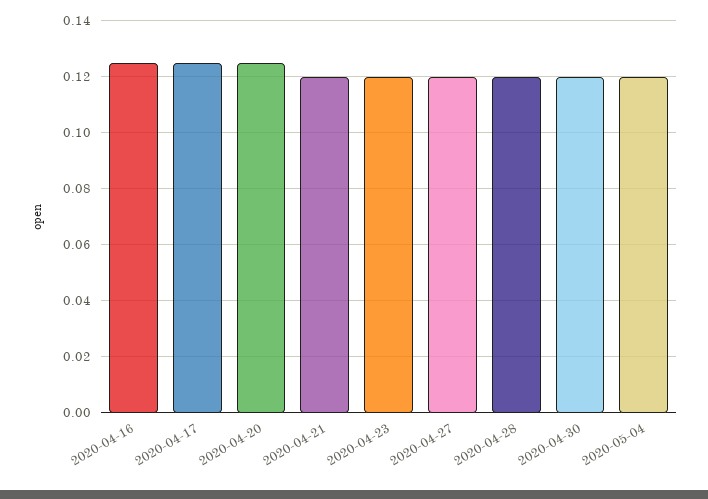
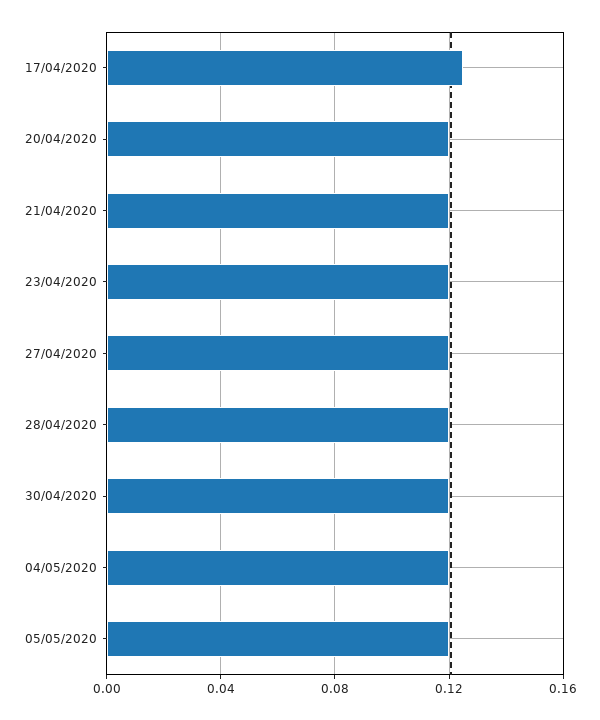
2020-04-16: 0.125 -> none
2020-04-20: 0.125 -> 0.12
05/05/2020: none -> 0.12

